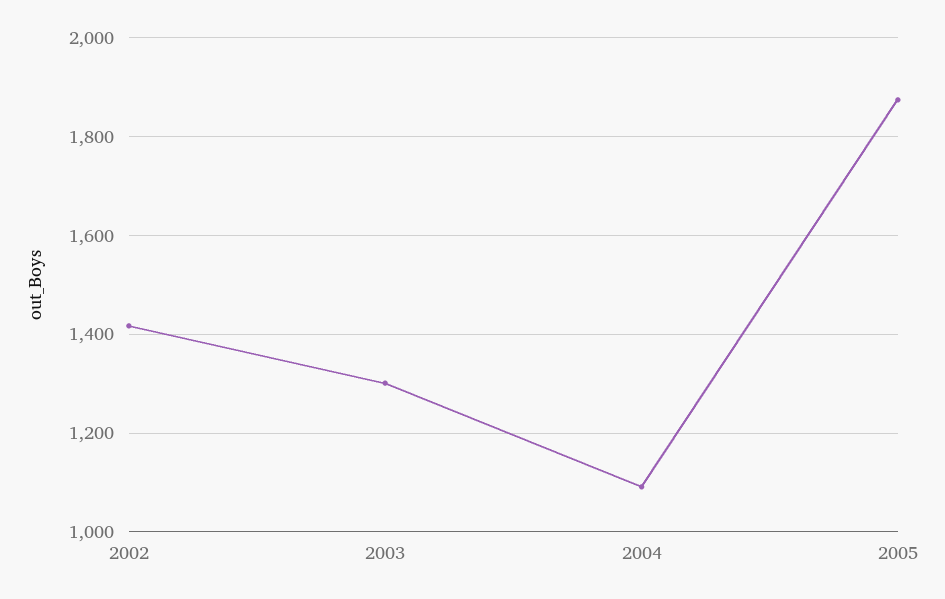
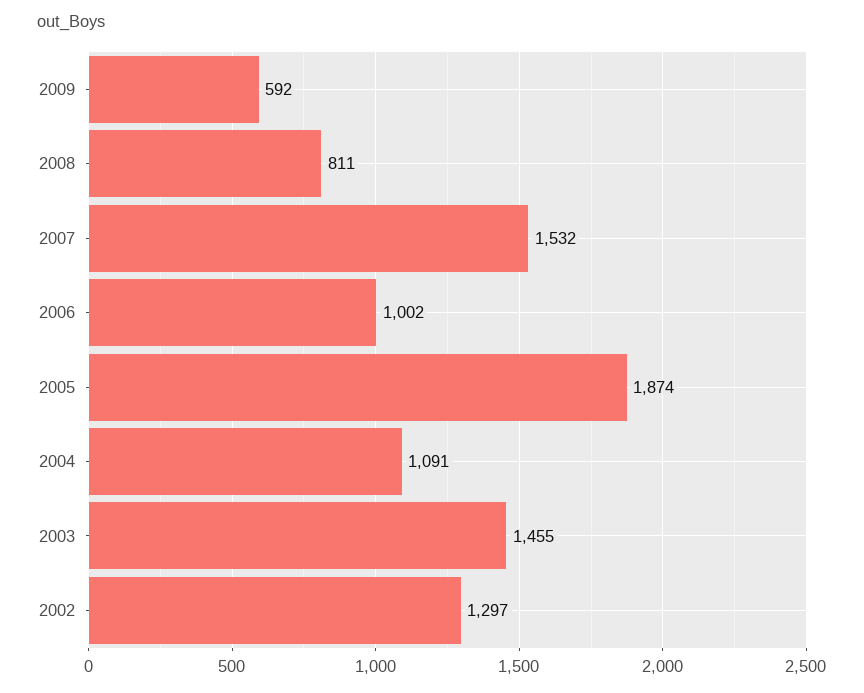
2002: 1420 -> 1297
2003: 1300 -> 1455
2009: none -> 592
2008: none -> 811
2007: none -> 1532
2006: none -> 1002

